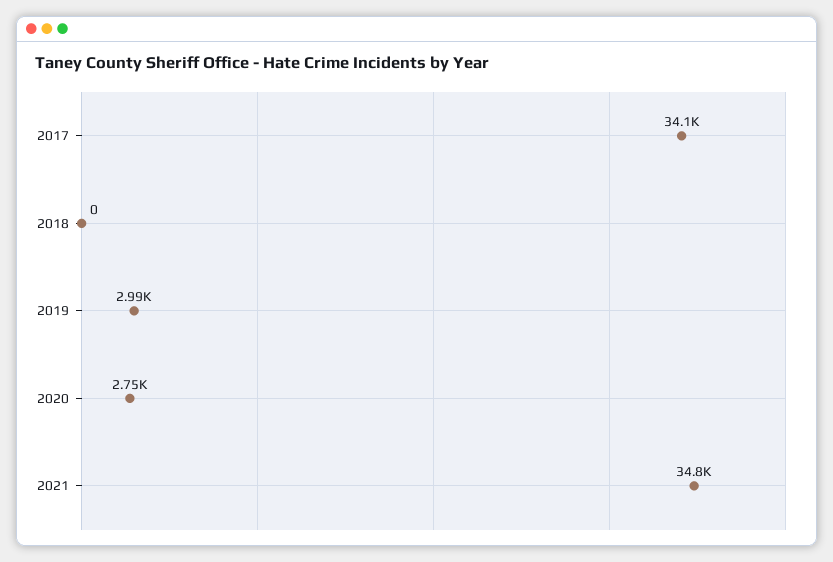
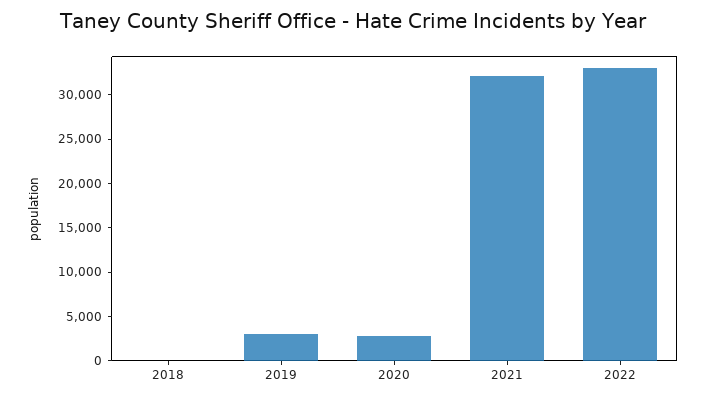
2017: 34100 -> none
2021: 34800 -> 32000
2022: none -> 33000

